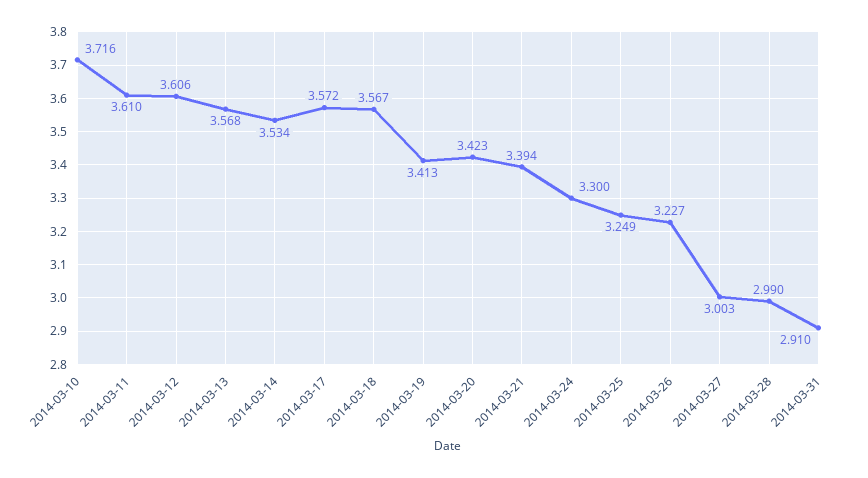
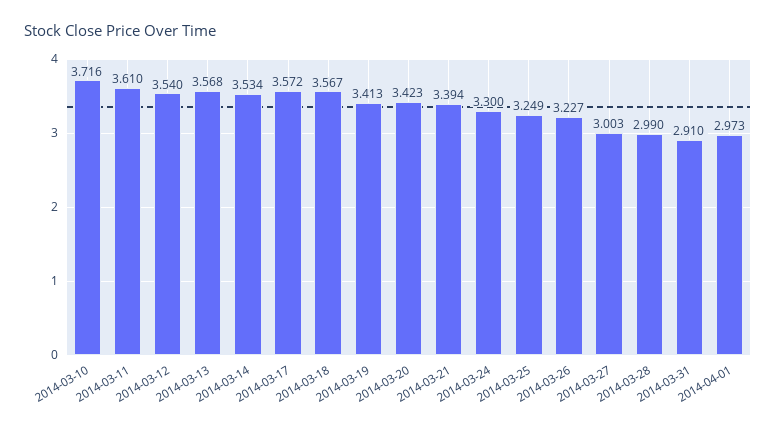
2014-03-12: 3.606 -> 3.54
2014-04-01: none -> 2.973

